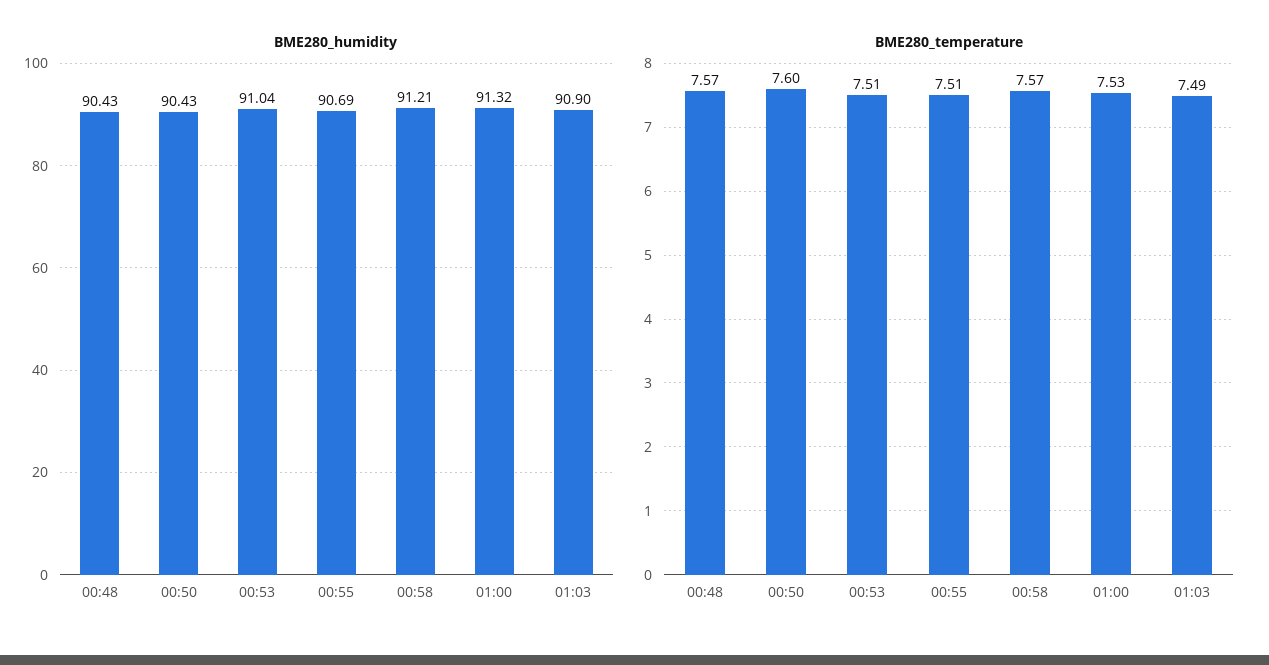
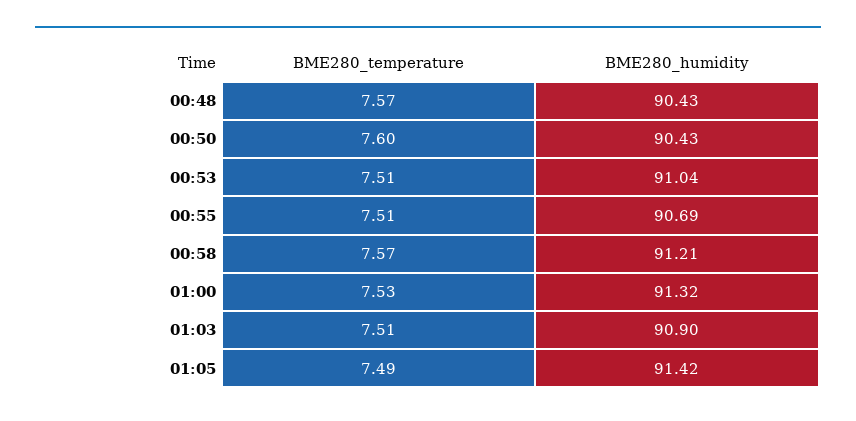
BME280_temperature, 01:03: 7.49 -> 7.51
BME280_temperature, 01:05: none -> 7.49
BME280_humidity, 01:05: none -> 91.42

